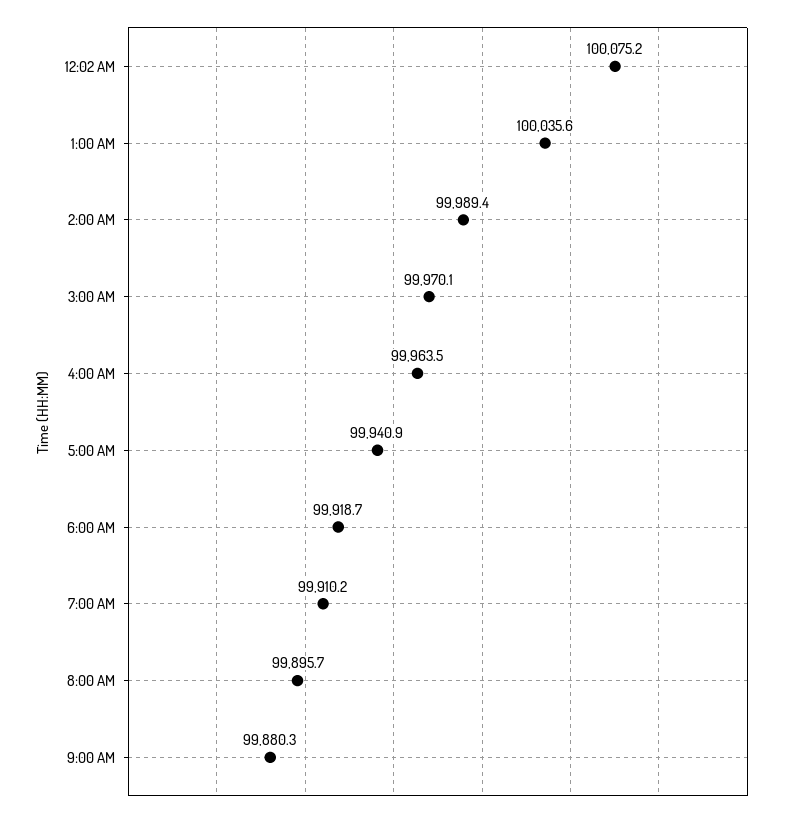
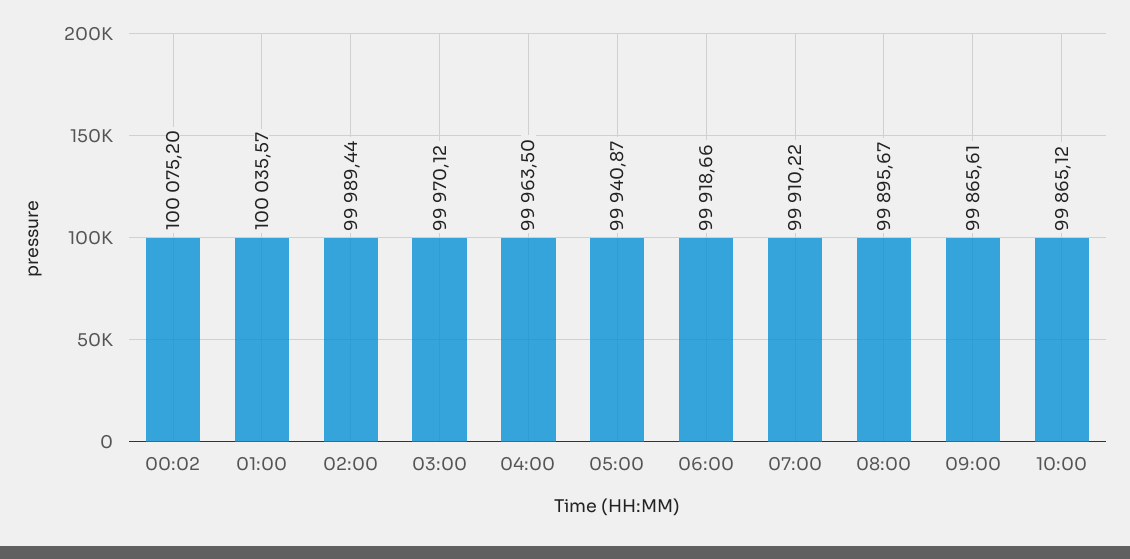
9:00 AM: 99880.3 -> 99865.61
10:00: none -> 99865.12

